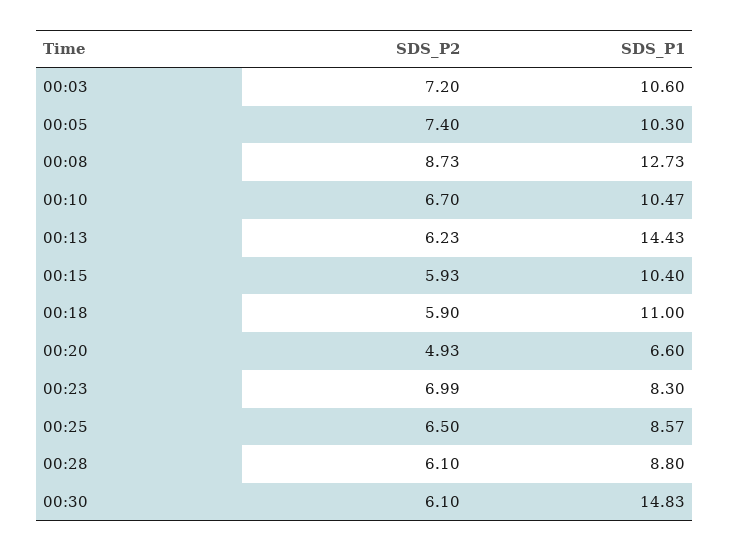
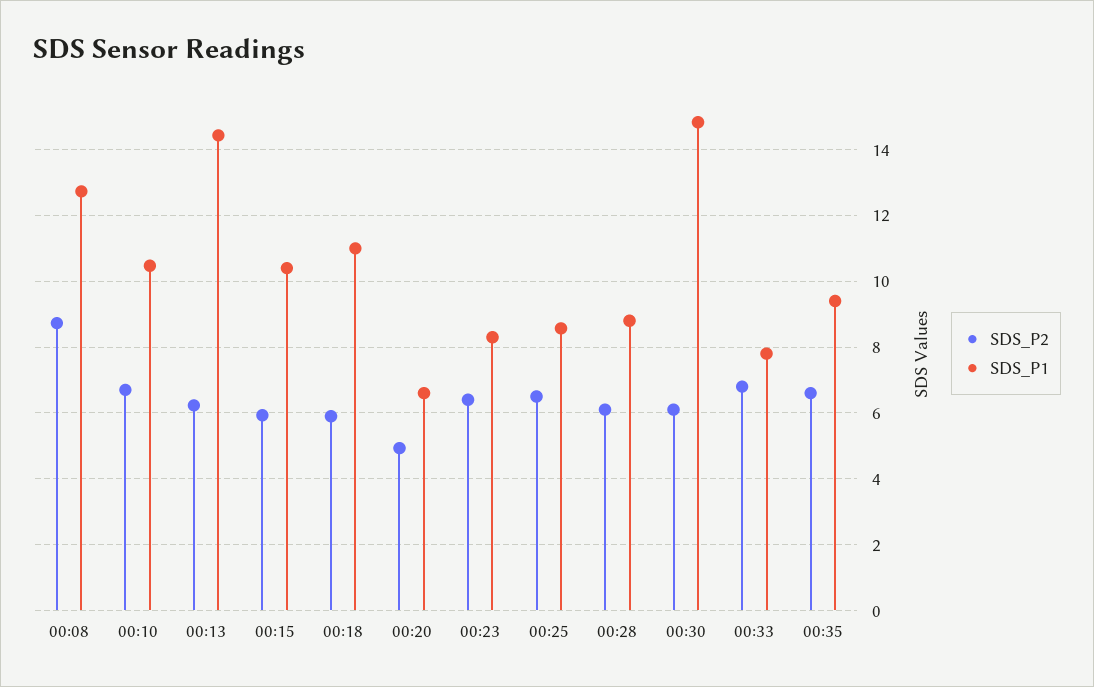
SDS_P2, 00:03: 7.2 -> none
SDS_P1, 00:03: 10.6 -> none
SDS_P2, 00:05: 7.4 -> none
SDS_P1, 00:05: 10.3 -> none
SDS_P2, 00:23: 6.99 -> 6.4
SDS_P2, 00:33: none -> 6.8
SDS_P1, 00:33: none -> 7.8
SDS_P2, 00:35: none -> 6.6
SDS_P1, 00:35: none -> 9.4

